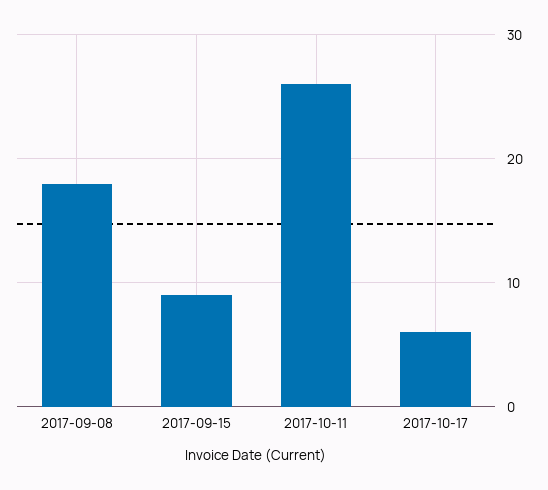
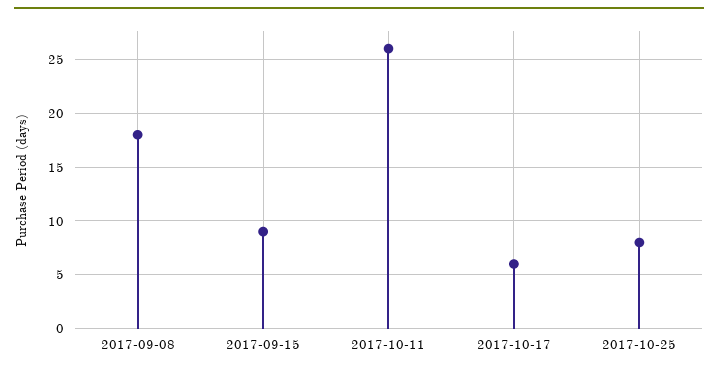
2017-10-25: none -> 8

